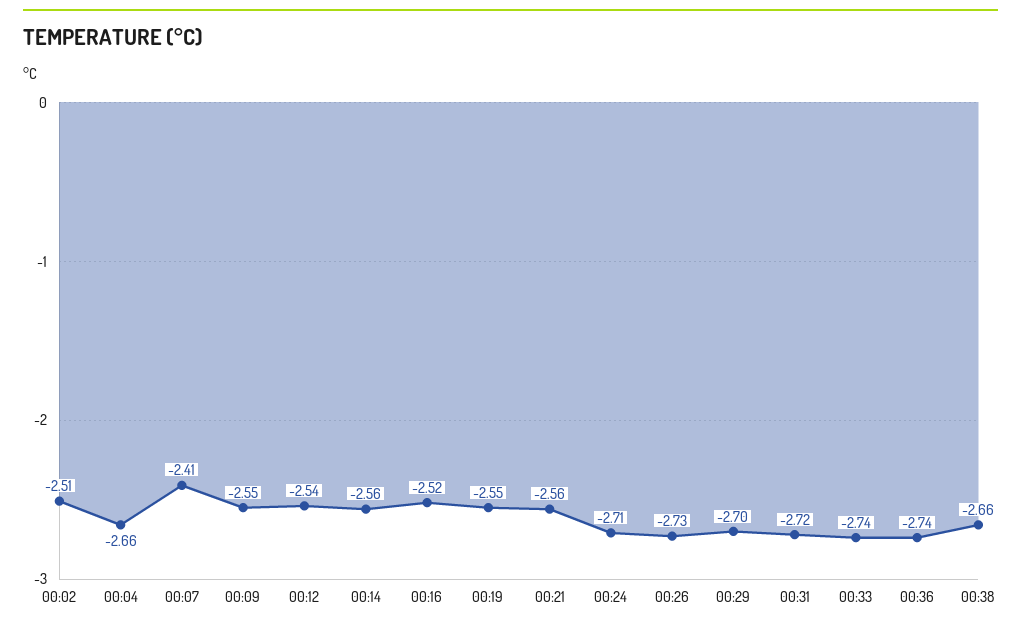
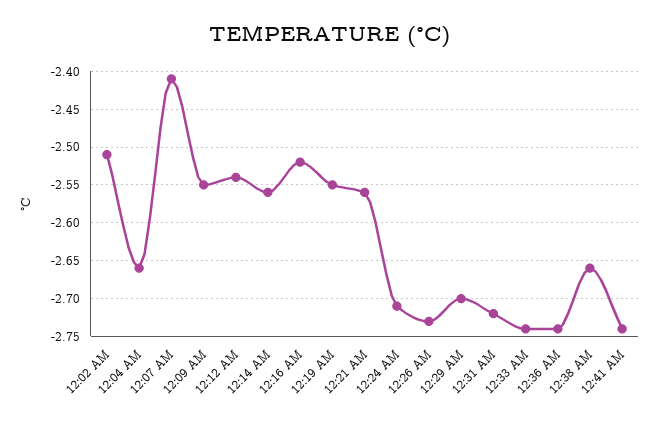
12:41 AM: none -> -2.74

